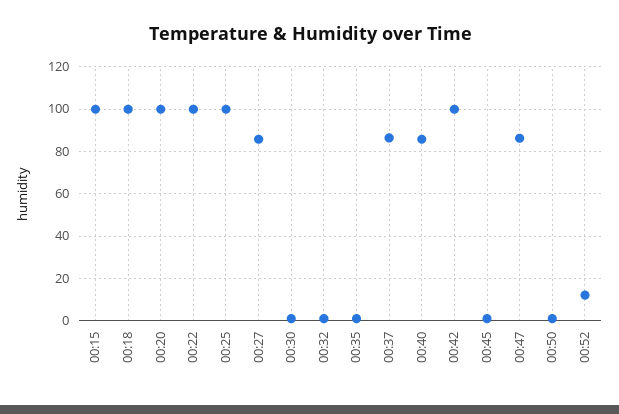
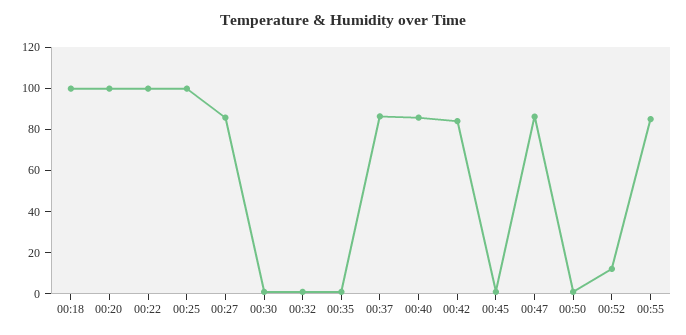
00:15: 100 -> none
00:42: 100 -> 85
00:55: none -> 85

